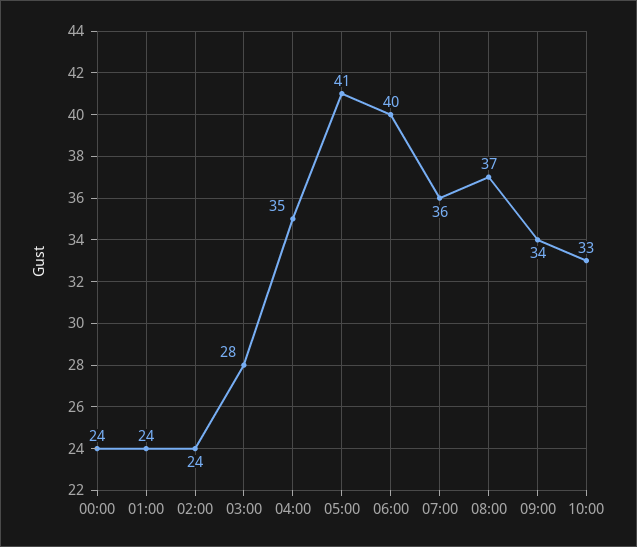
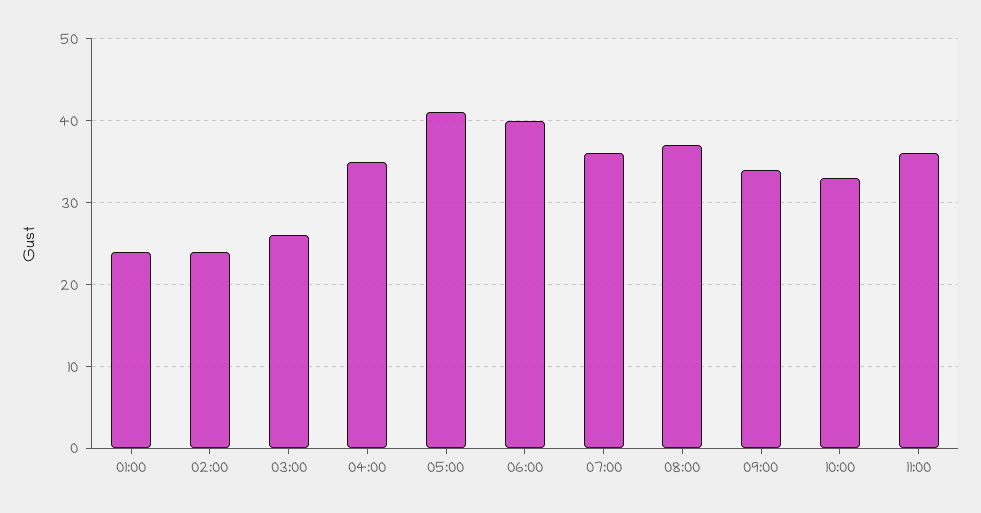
00:00: 24 -> none
03:00: 28 -> 26
11:00: none -> 36

